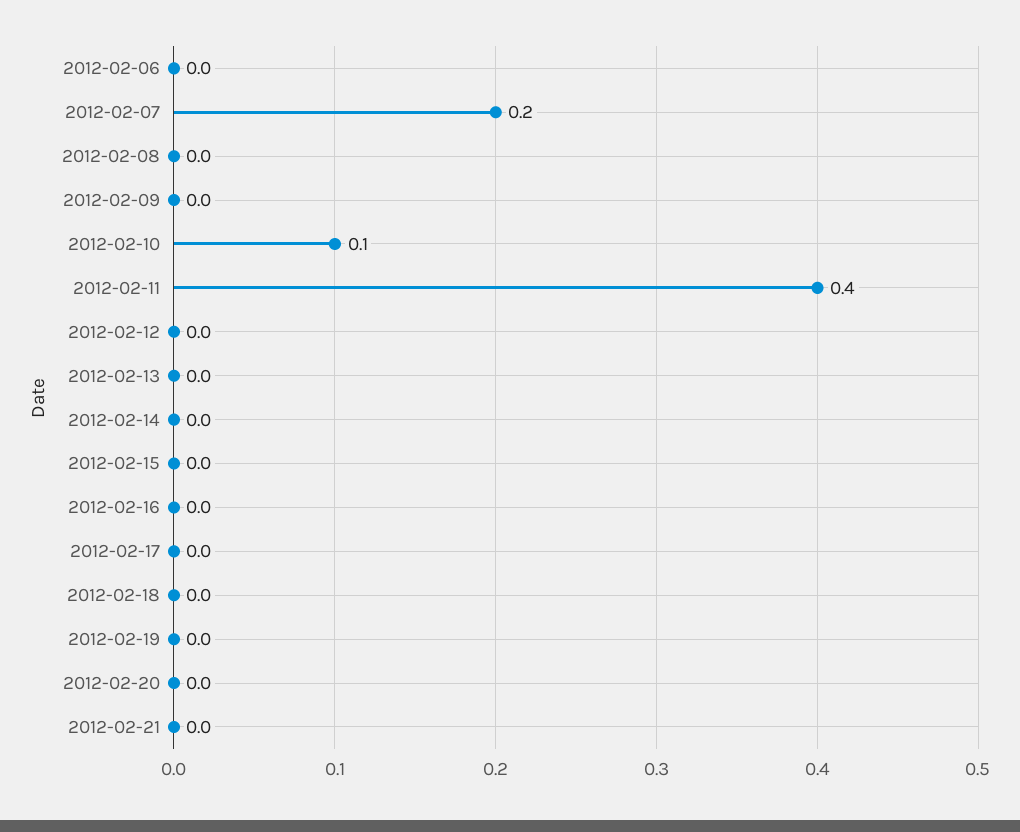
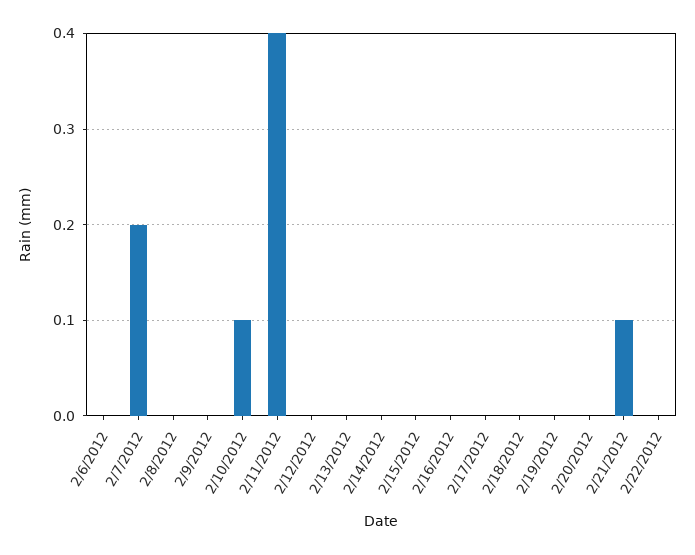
2012-02-21: 0 -> 0.1
2/22/2012: none -> 0

